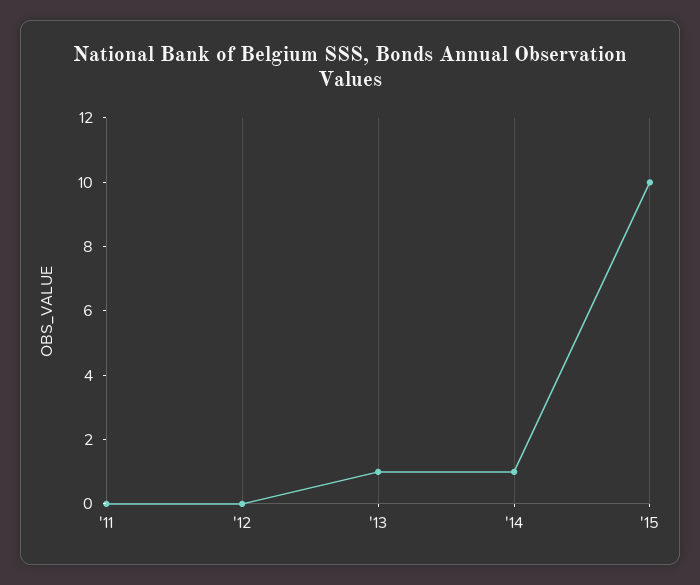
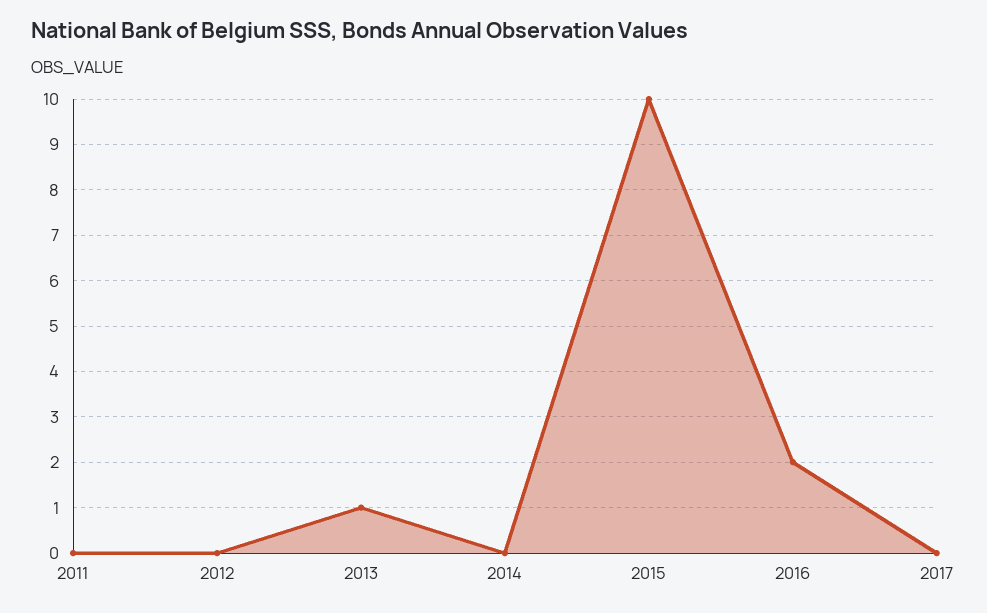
'14: 1 -> 0
2016: none -> 2
2017: none -> 0

